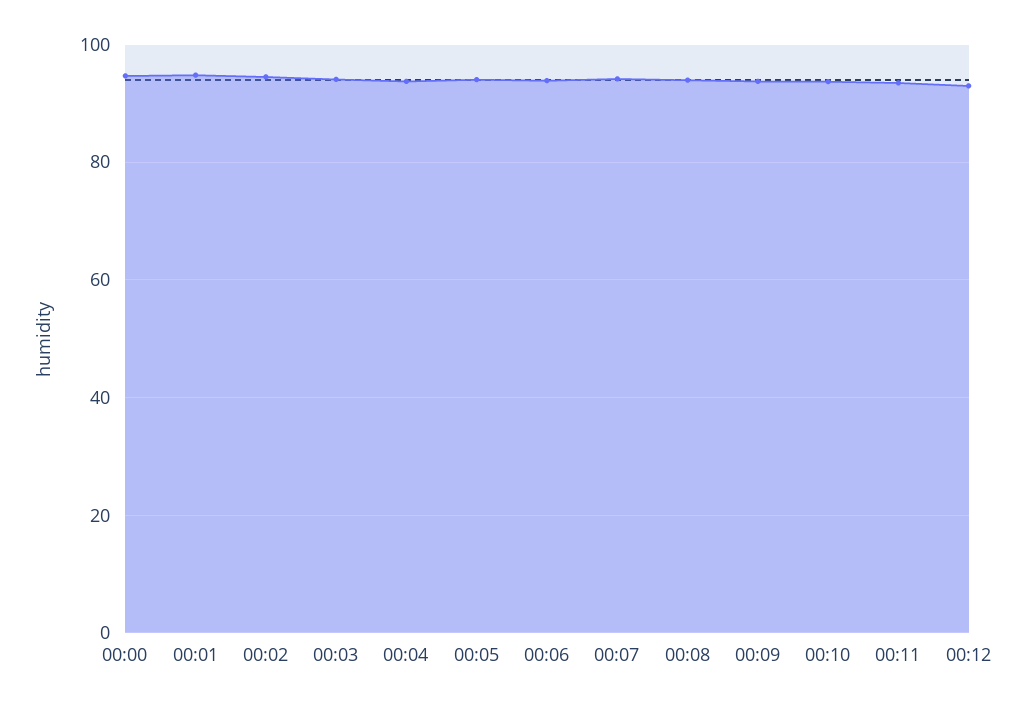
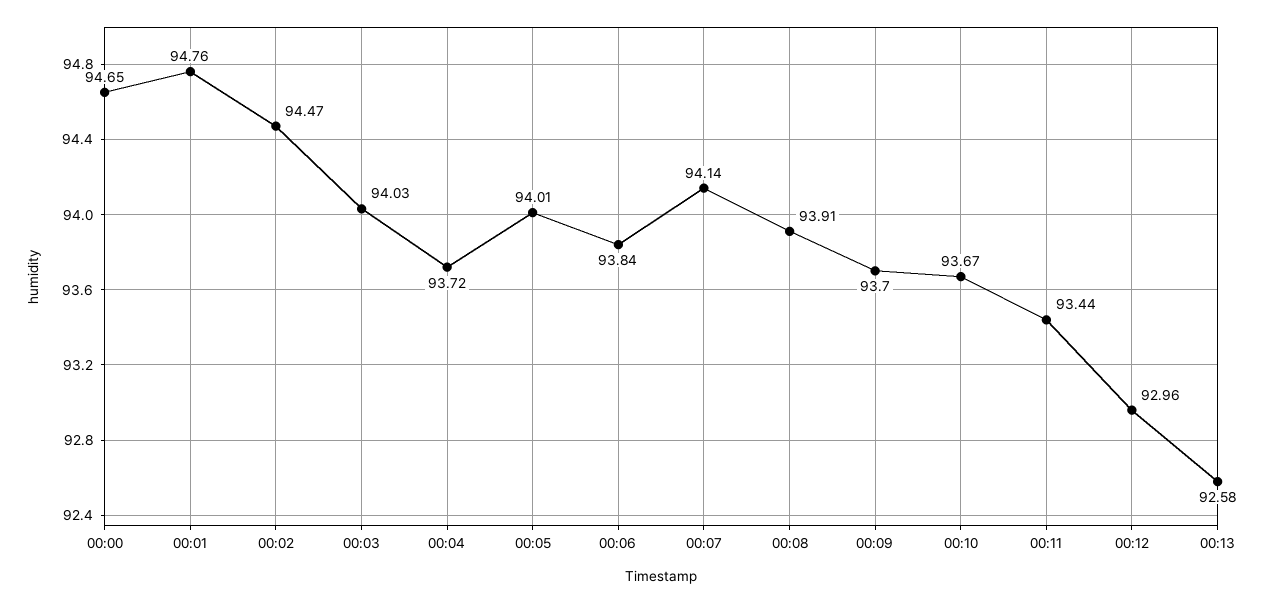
00:13: none -> 92.58

